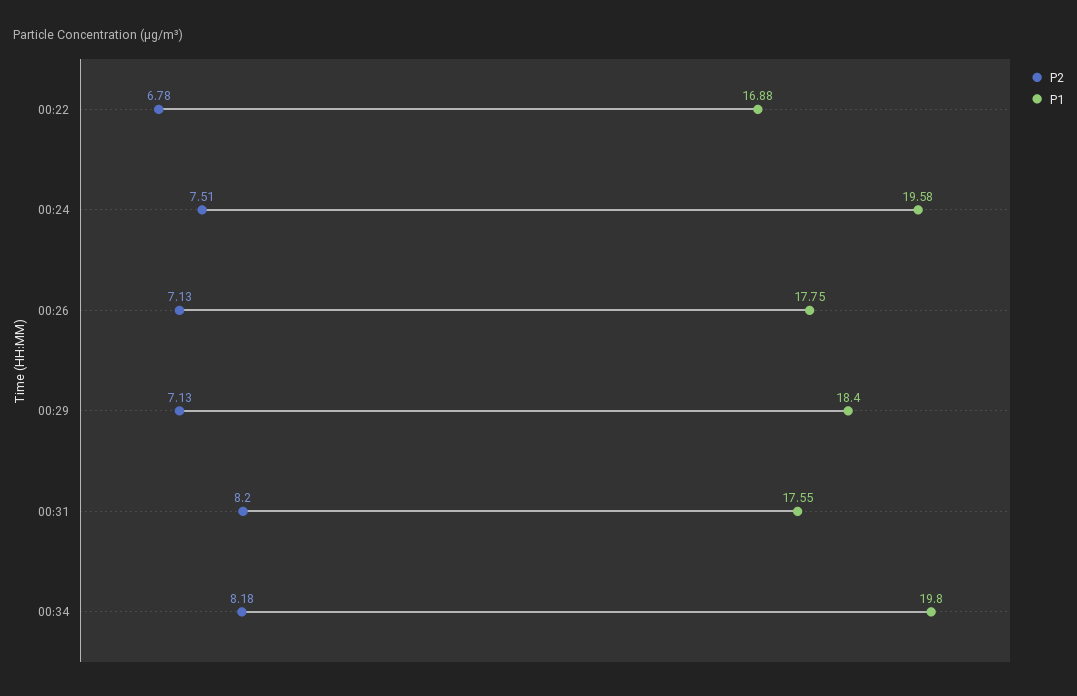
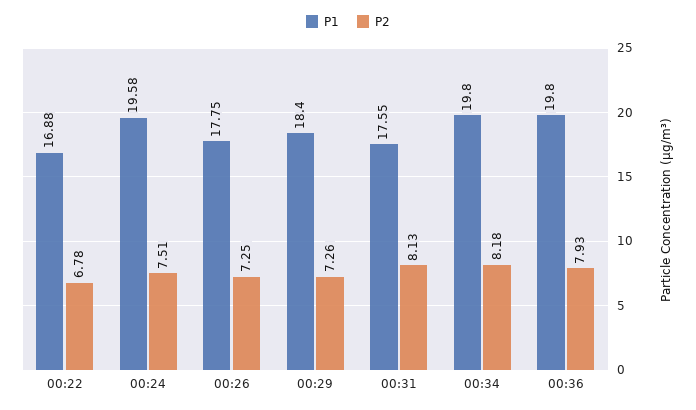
P2, 00:26: 7.13 -> 7.25
P2, 00:29: 7.13 -> 7.26
P2, 00:31: 8.2 -> 8.13
P1, 00:36: none -> 19.8
P2, 00:36: none -> 7.93

